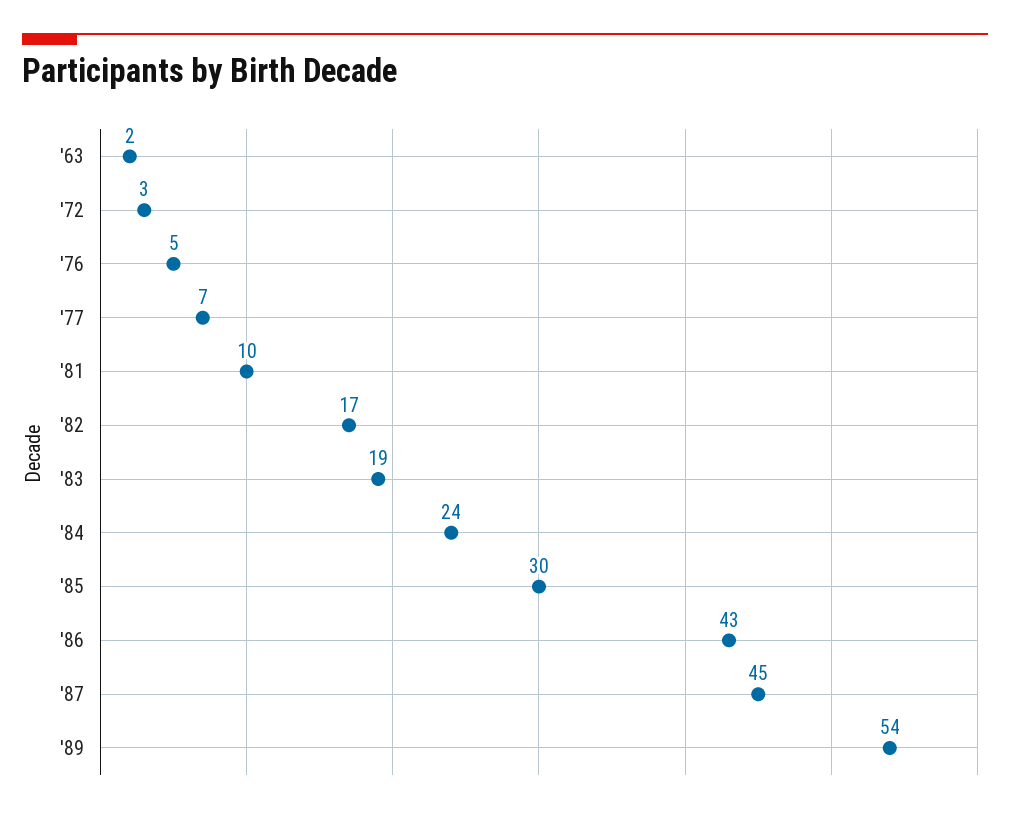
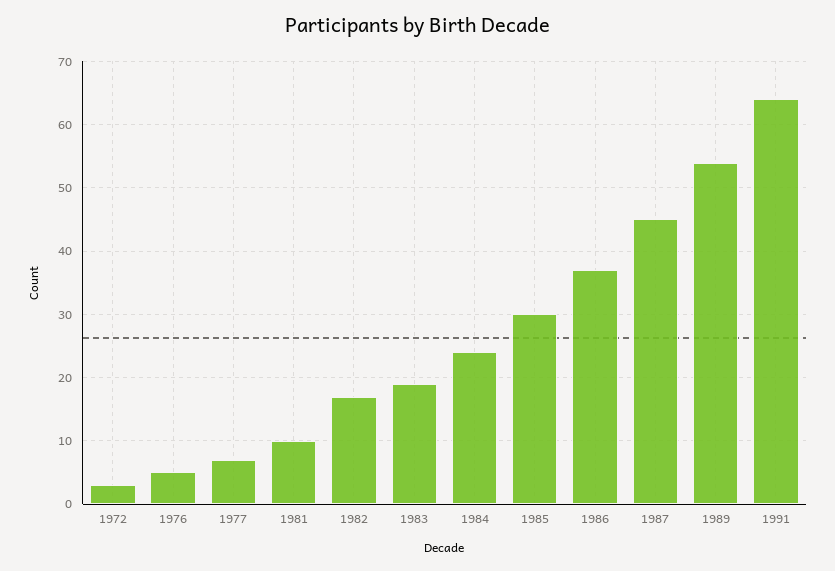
'63: 2 -> none
'86: 43 -> 37
1991: none -> 64

